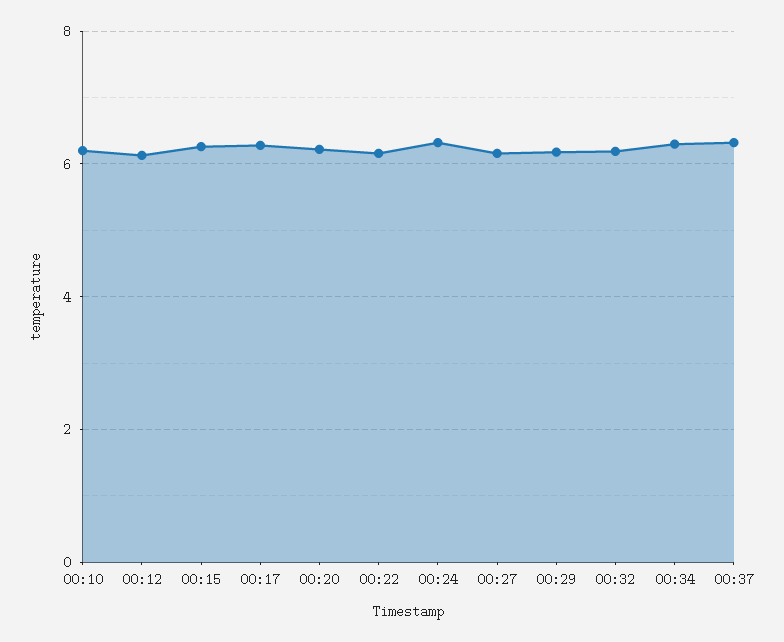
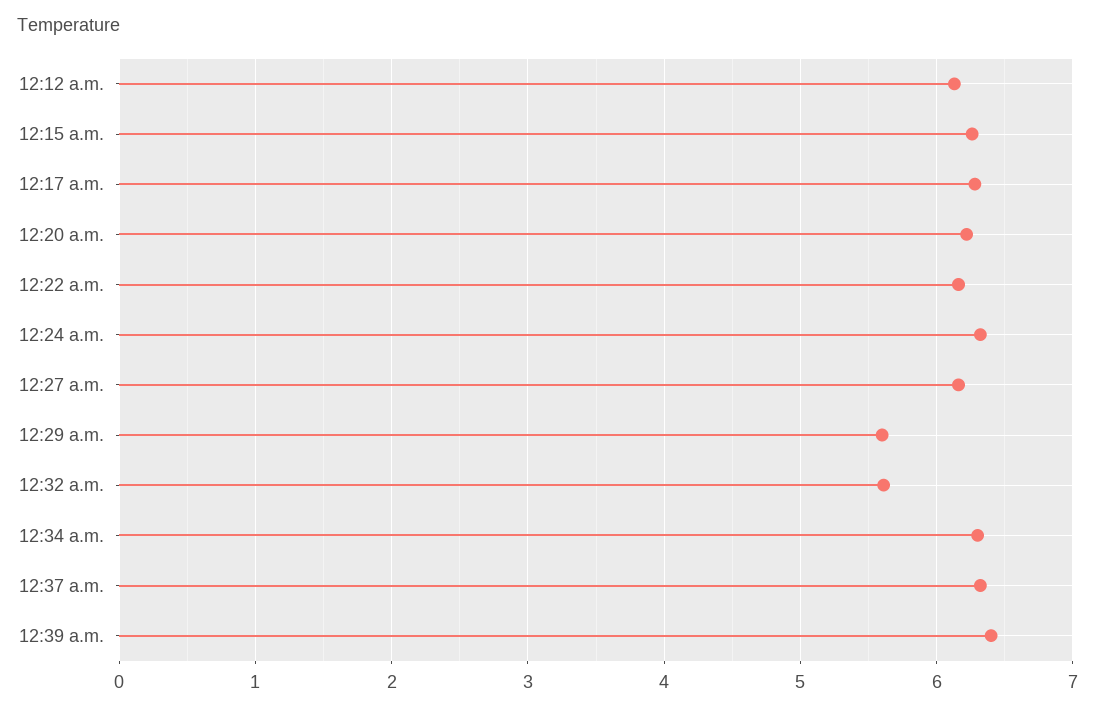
00:10: 6.2 -> none
00:29: 6.2 -> 5.6
00:32: 6.2 -> 5.6
12:39 a.m.: none -> 6.4

